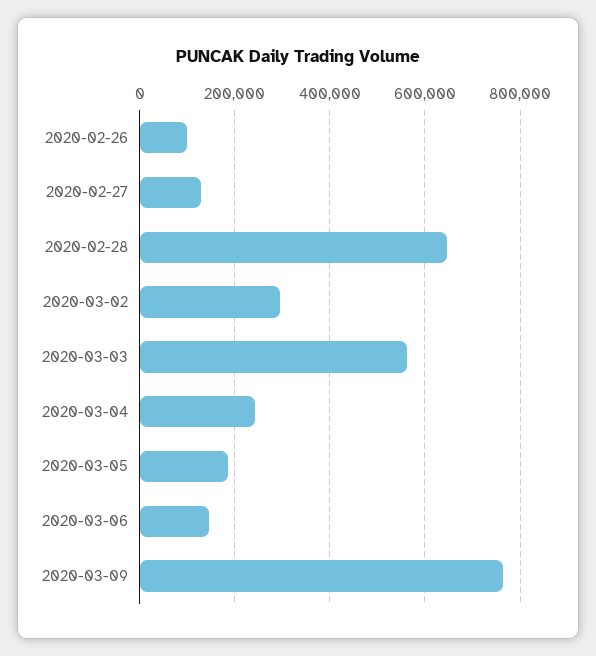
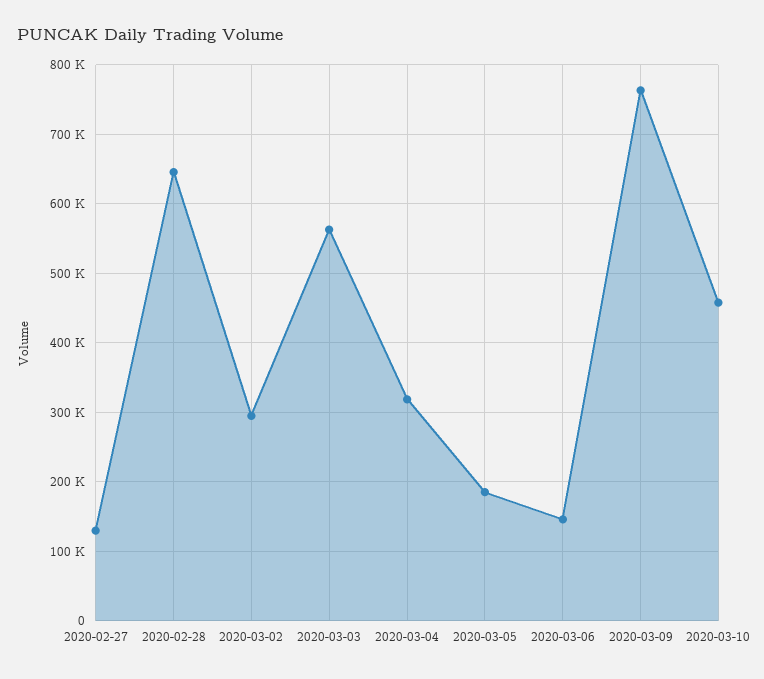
2020-02-26: 100000 -> none
2020-03-04: 240000 -> 320000
2020-03-10: none -> 460000

